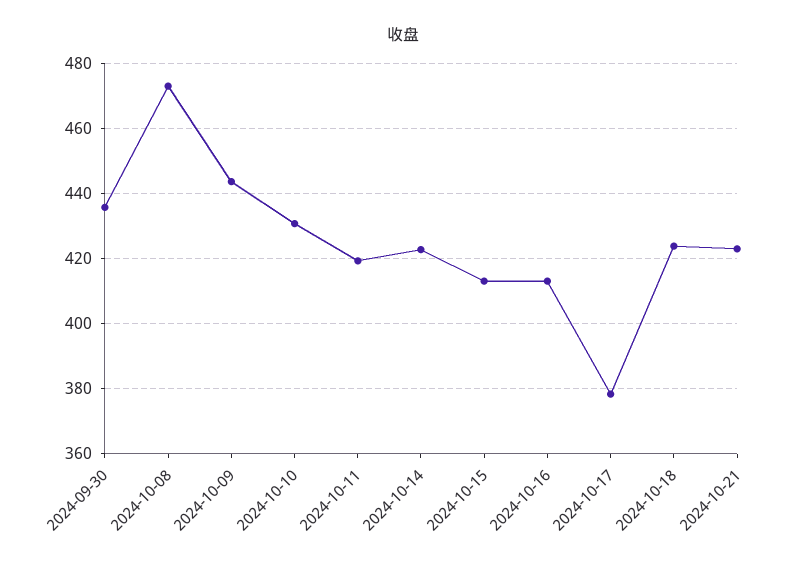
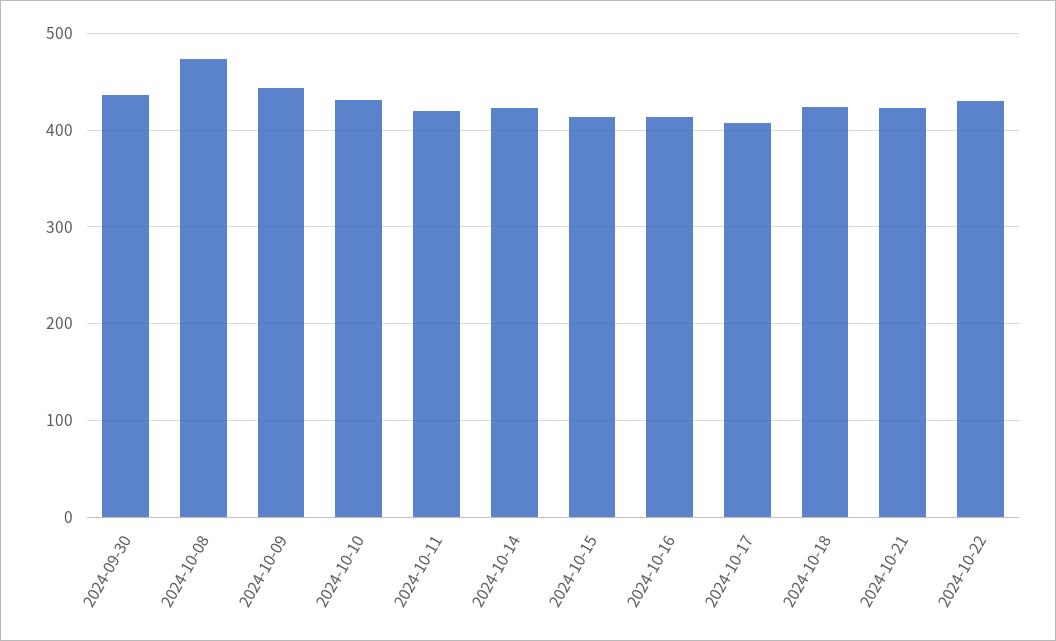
2024-10-17: 378 -> 410
2024-10-22: none -> 430

